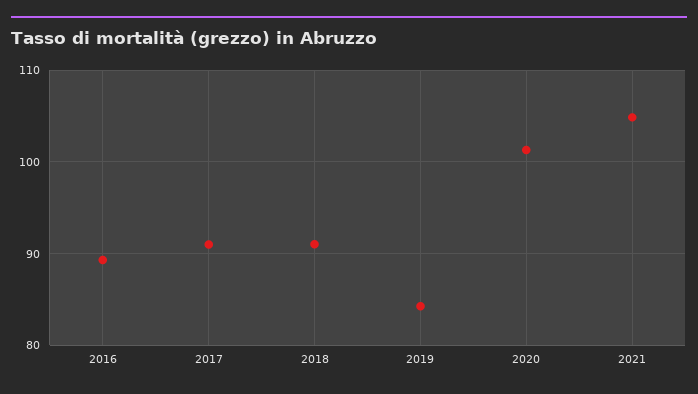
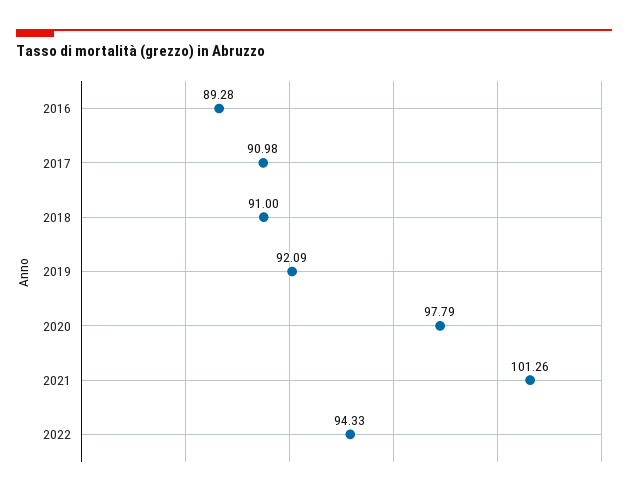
2019: 84 -> 92.09
2020: 101 -> 97.79
2021: 105 -> 101.26
2022: none -> 94.33

